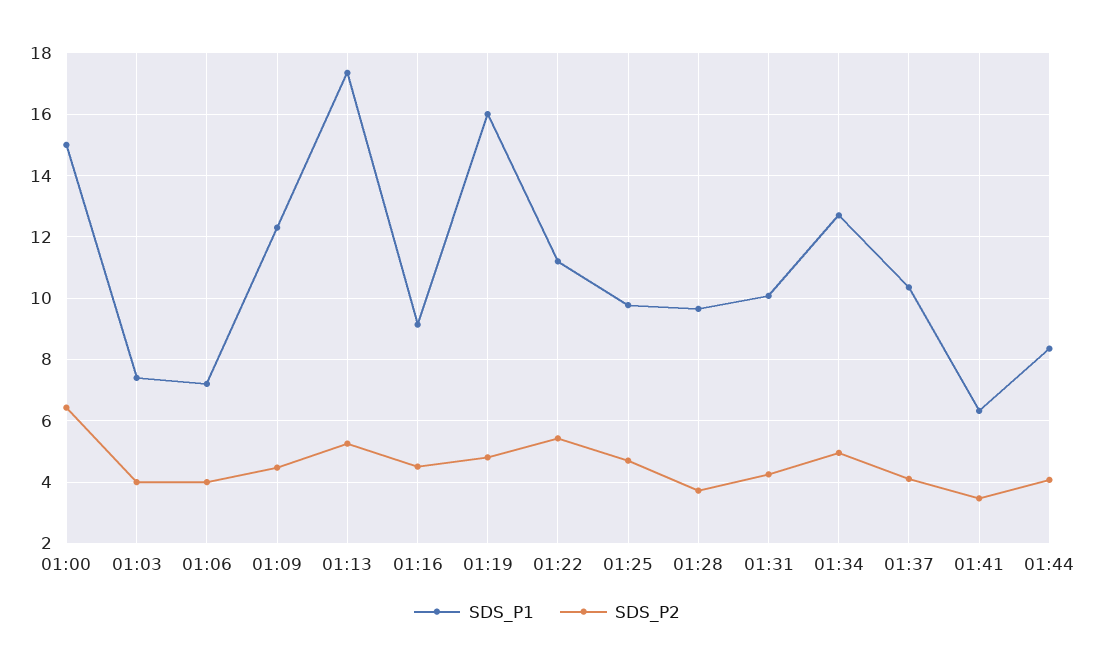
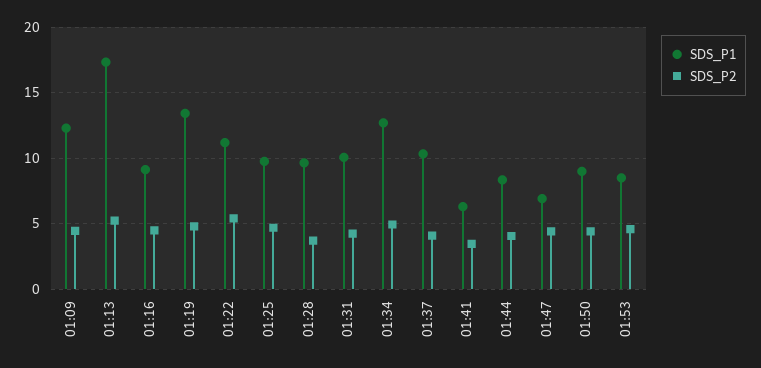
SDS_P1, 01:00: 15 -> none
SDS_P2, 01:00: 6.4 -> none
SDS_P1, 01:03: 7.4 -> none
SDS_P2, 01:03: 4 -> none
SDS_P1, 01:06: 7.2 -> none
SDS_P2, 01:06: 4 -> none
SDS_P1, 01:19: 16 -> 13.5
SDS_P1, 01:47: none -> 7
SDS_P2, 01:47: none -> 4.5
SDS_P1, 01:50: none -> 9
SDS_P2, 01:50: none -> 4.5
SDS_P1, 01:53: none -> 8.5
SDS_P2, 01:53: none -> 4.5

